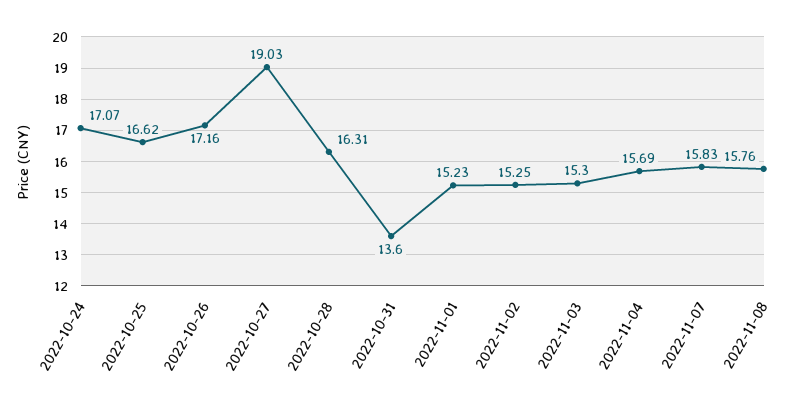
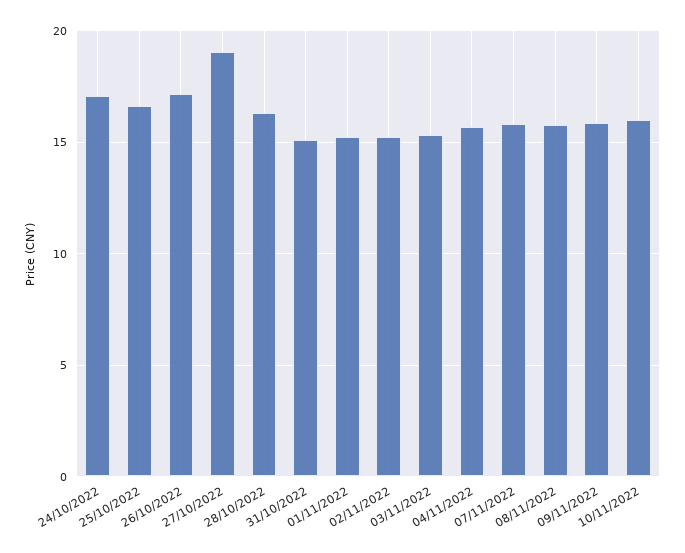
2022-10-31: 13.6 -> 15
09/11/2022: none -> 16
10/11/2022: none -> 16

